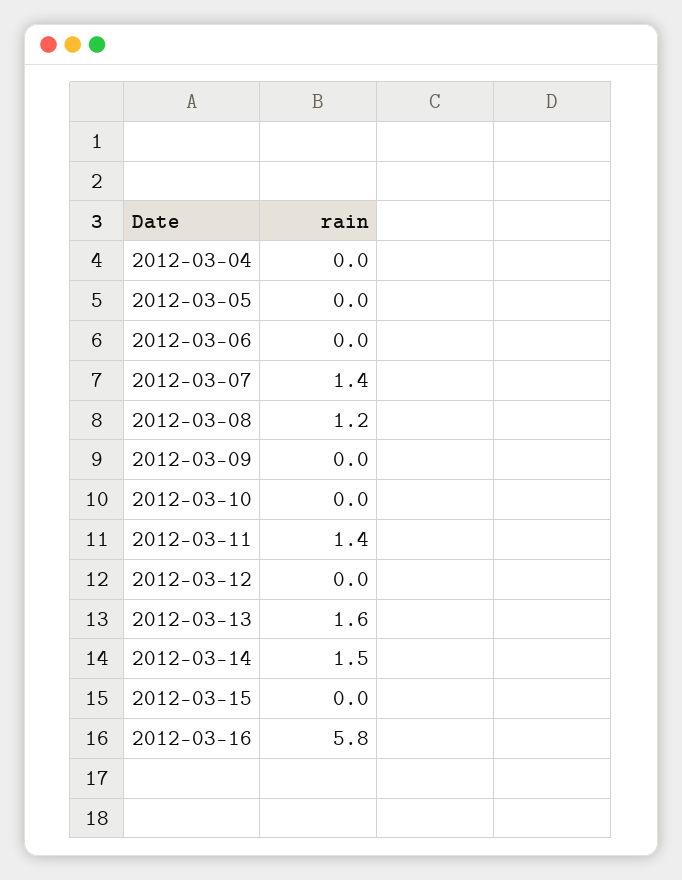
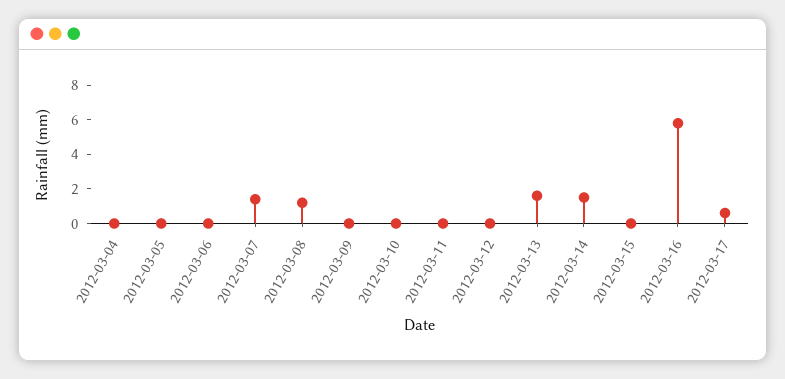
2012-03-11: 1.4 -> 0
2012-03-17: none -> 0.5

